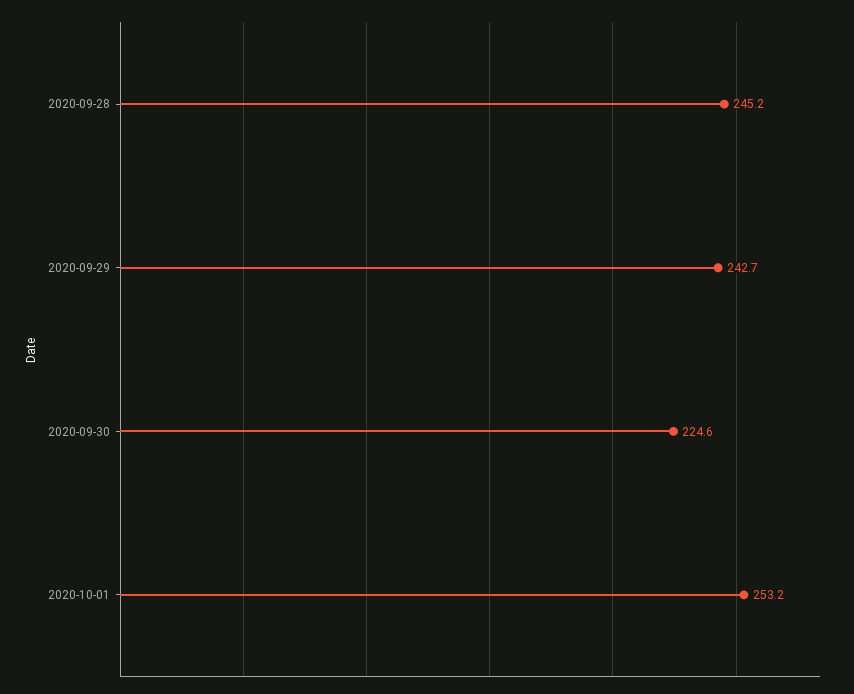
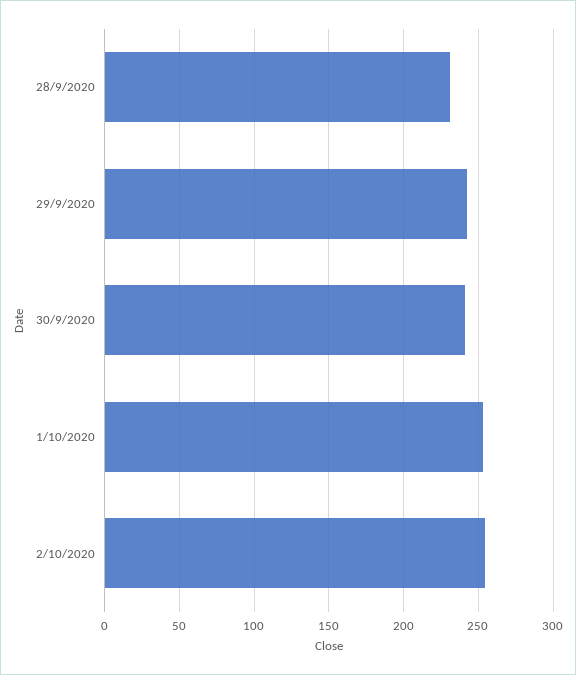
2020-09-28: 245.2 -> 230
2020-09-30: 224.6 -> 240
2/10/2020: none -> 255

